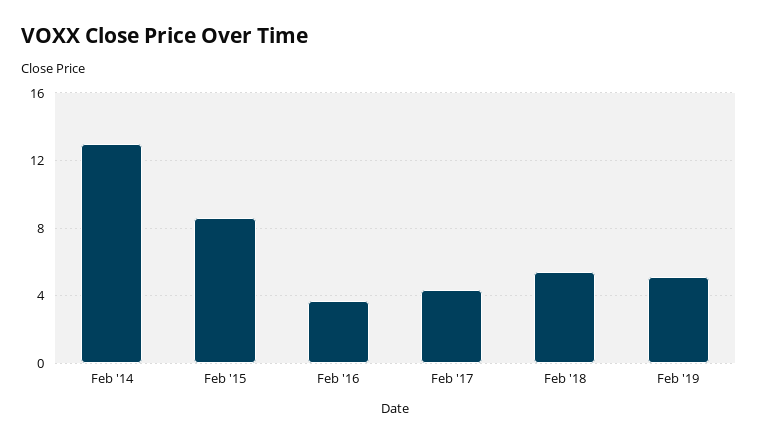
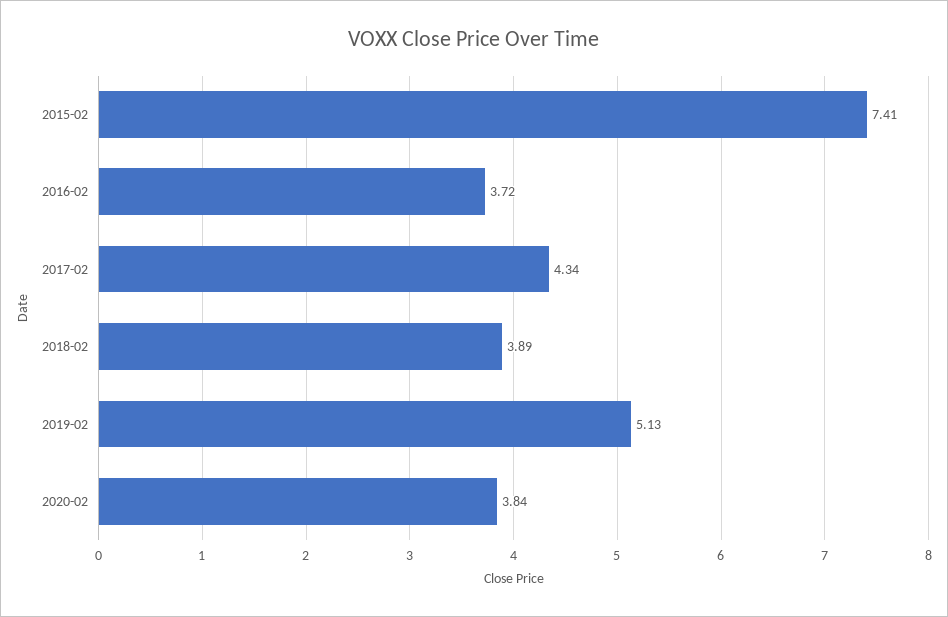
Feb '14: 13 -> none
Feb '15: 8.5 -> 7.41
Feb '18: 5.5 -> 3.89
2020-02: none -> 3.84

